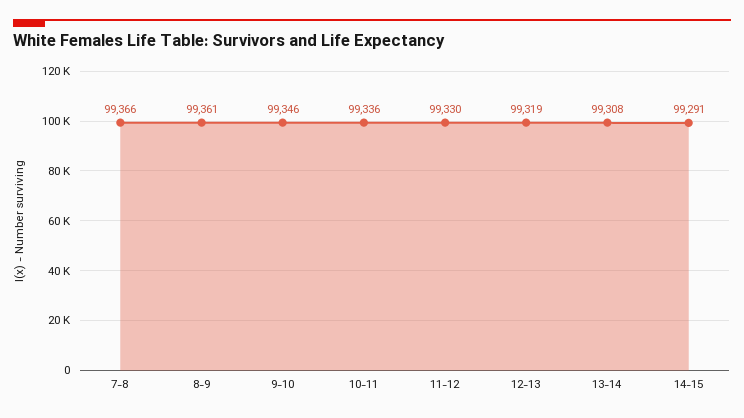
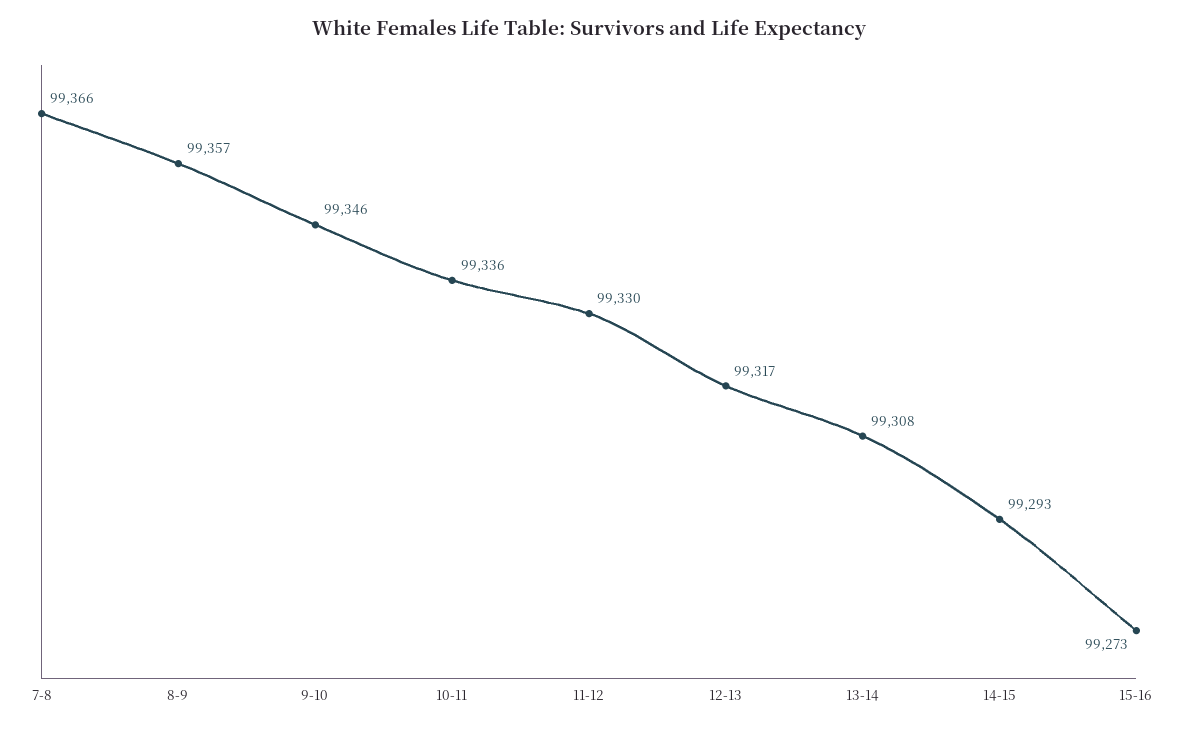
8-9: 99361 -> 99357
12-13: 99319 -> 99317
14-15: 99291 -> 99293
15-16: none -> 99273

